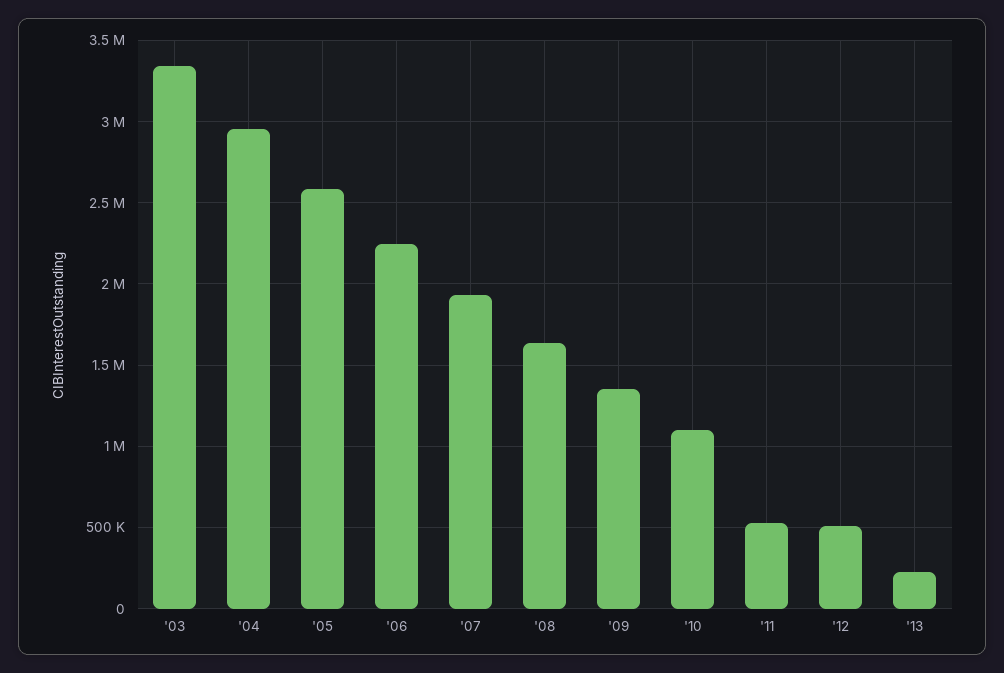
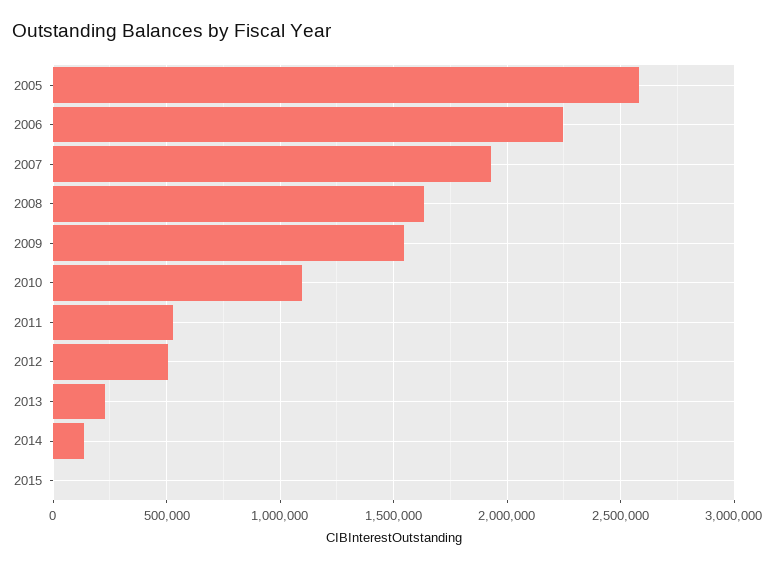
'03: 3350000 -> none
'04: 2950000 -> none
'09: 1350000 -> 1550000
2014: none -> 150000
2015: none -> 0

